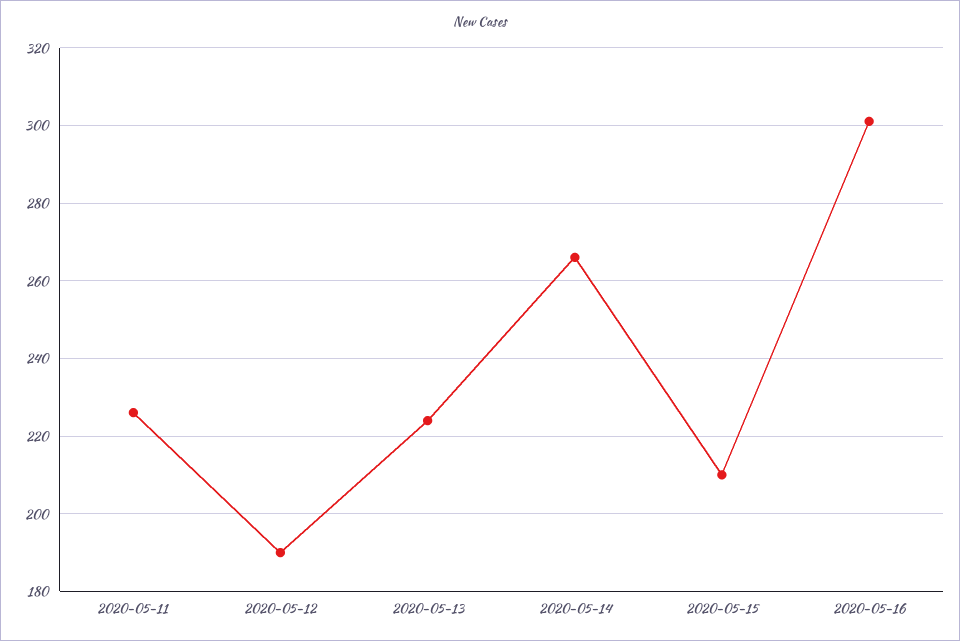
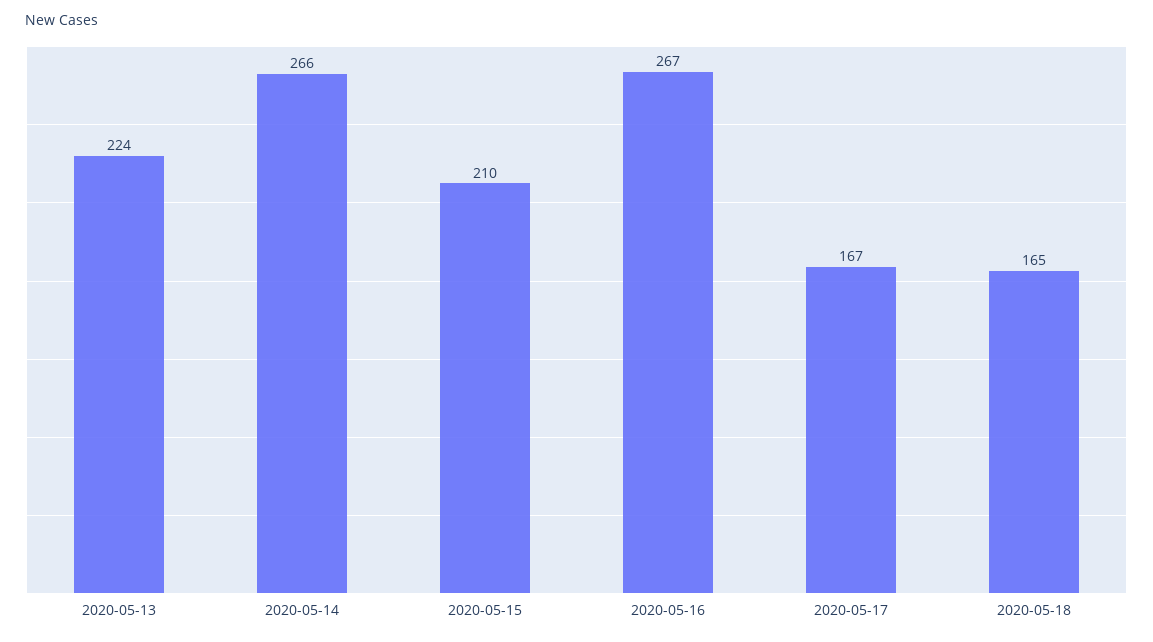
2020-05-11: 225 -> none
2020-05-12: 190 -> none
2020-05-16: 300 -> 267
2020-05-17: none -> 167
2020-05-18: none -> 165

